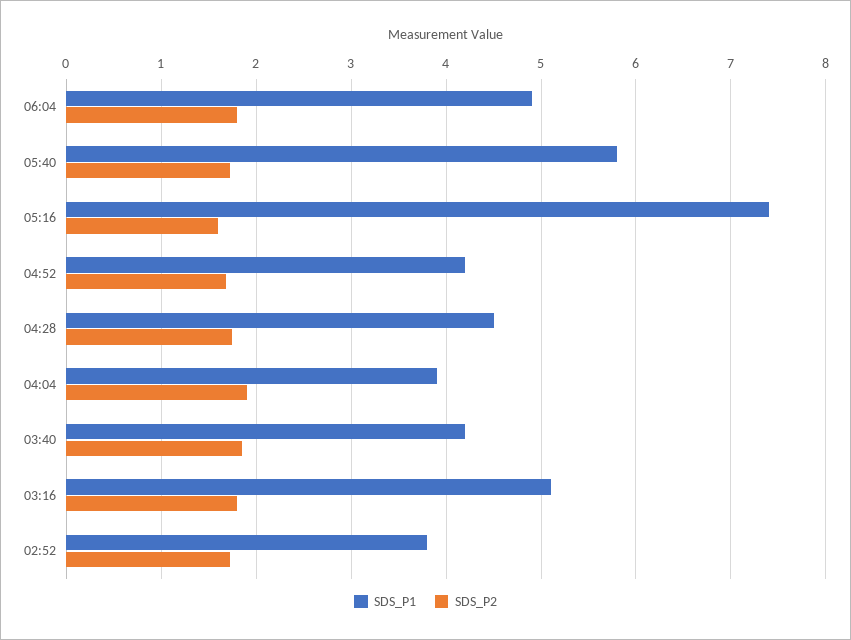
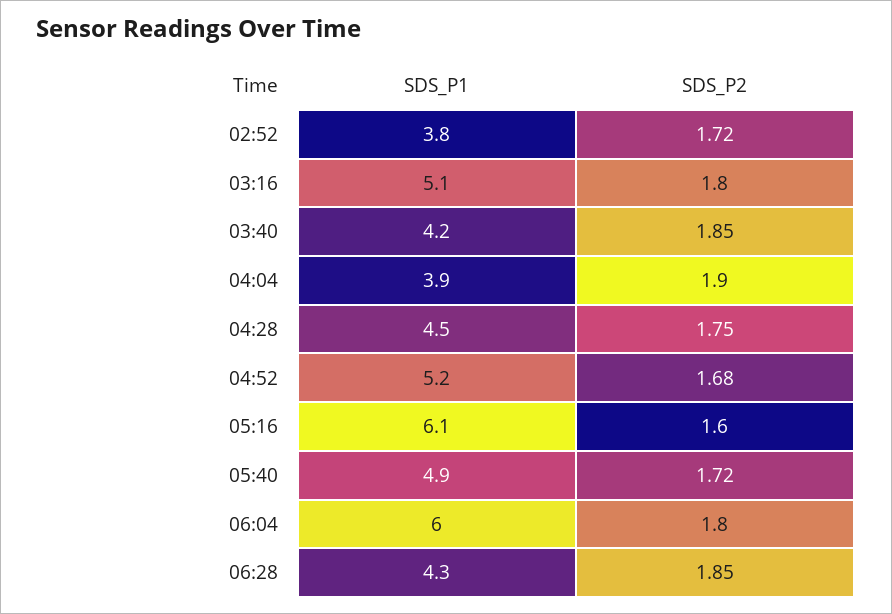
SDS_P1, 06:04: 4.9 -> 6
SDS_P1, 05:40: 5.8 -> 4.9
SDS_P1, 05:16: 7.4 -> 6.1
SDS_P1, 04:52: 4.2 -> 5.2
SDS_P1, 06:28: none -> 4.3
SDS_P2, 06:28: none -> 1.85

